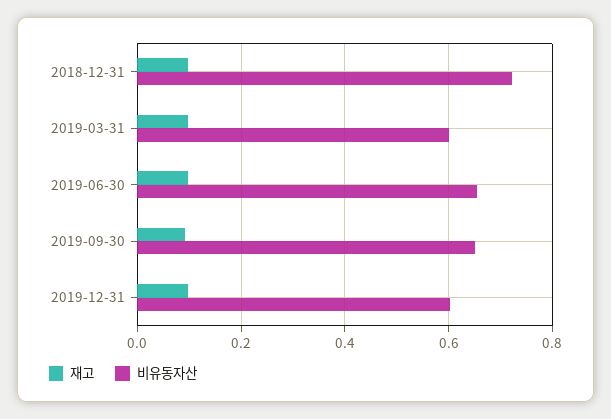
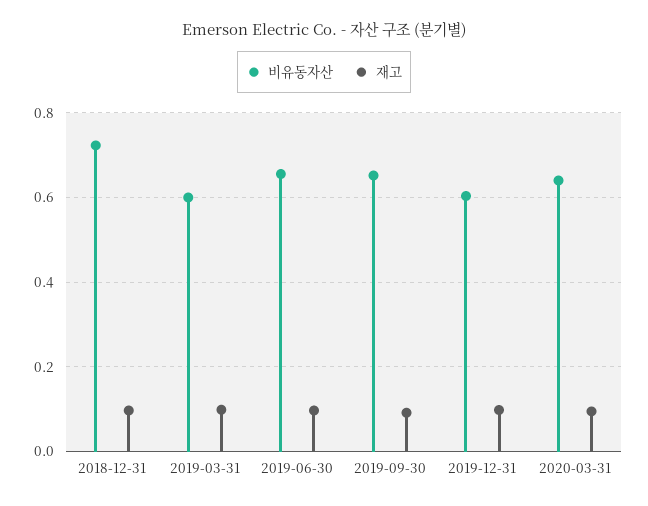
비유동자산, 2020-03-31: none -> 0.64
재고, 2020-03-31: none -> 0.1

